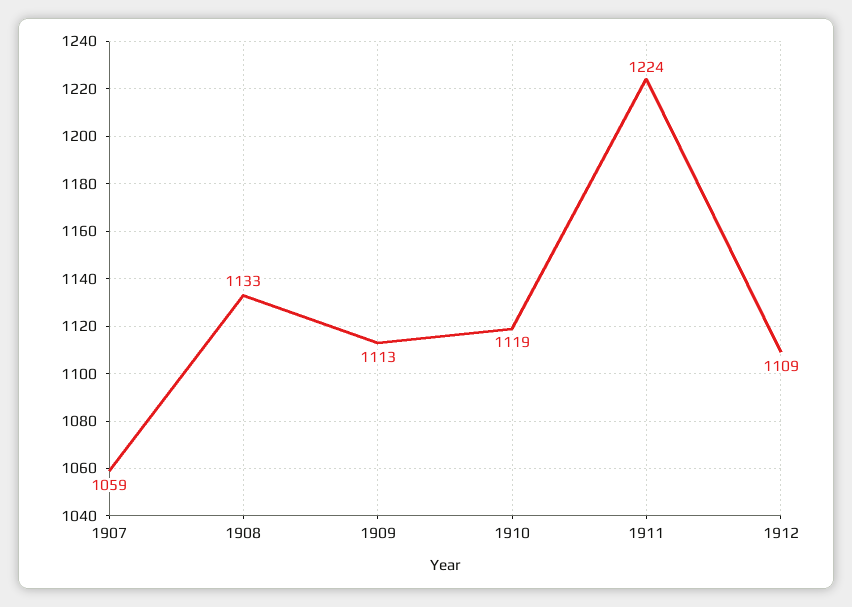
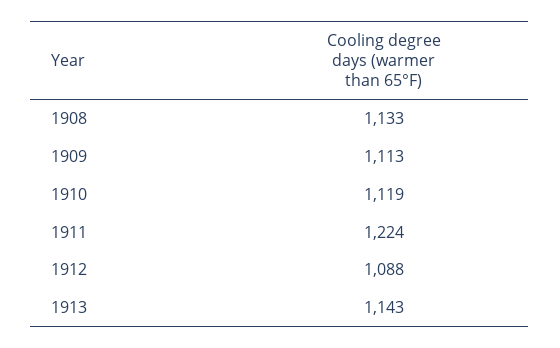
1907: 1059 -> none
1912: 1109 -> 1088
1913: none -> 1143

